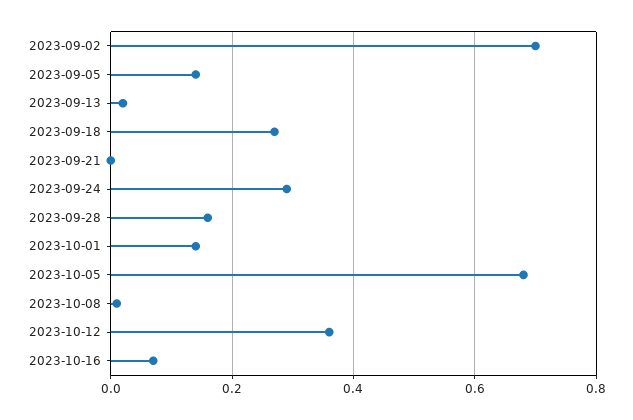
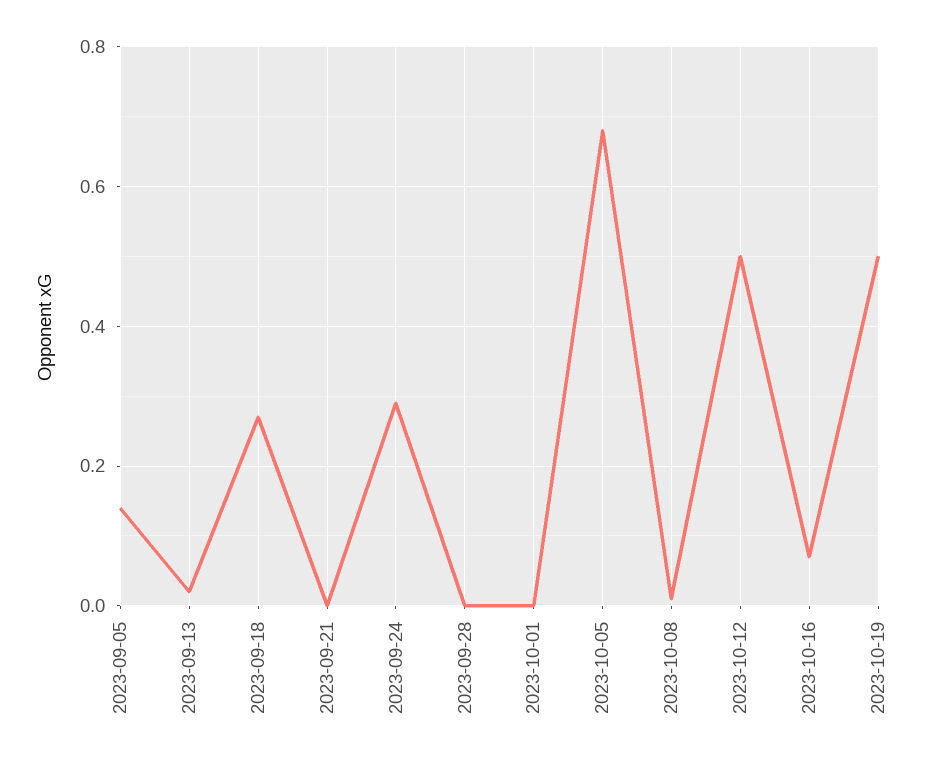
2023-09-02: 0.7 -> none
2023-09-28: 0.15 -> 0
2023-10-01: 0.15 -> 0
2023-10-12: 0.35 -> 0.5
2023-10-19: none -> 0.5

